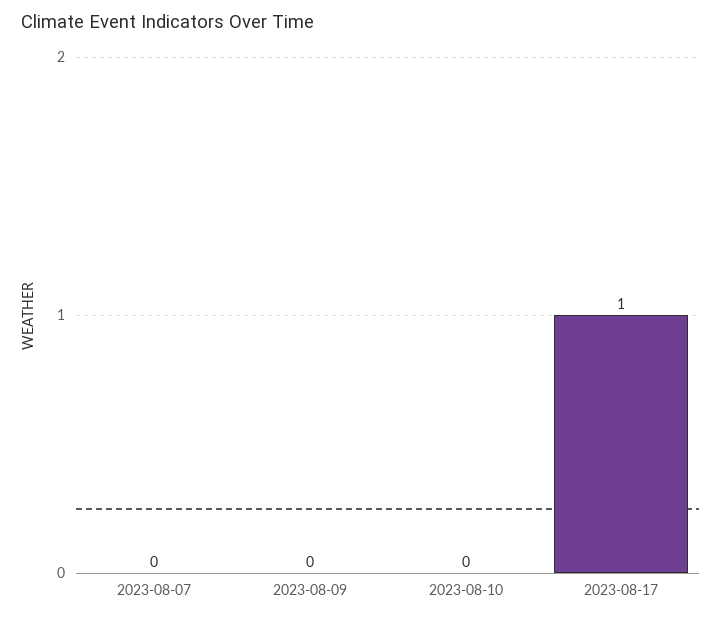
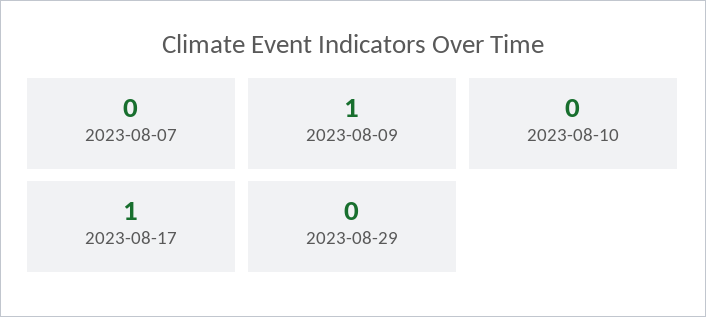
2023-08-09: 0 -> 1
2023-08-29: none -> 0

